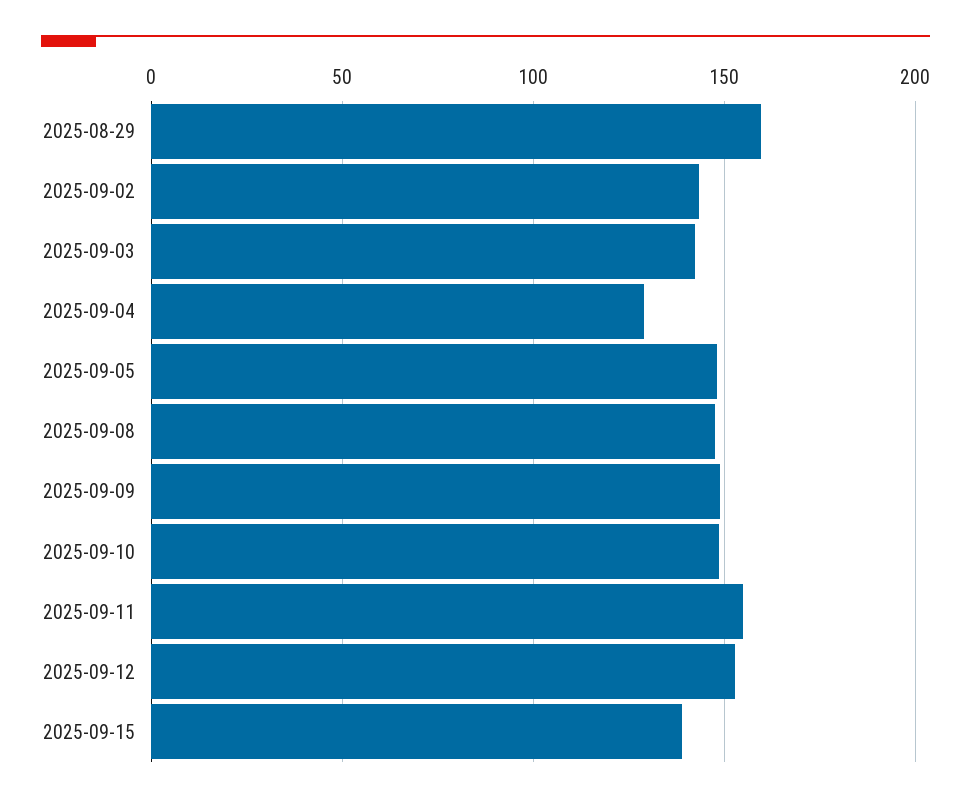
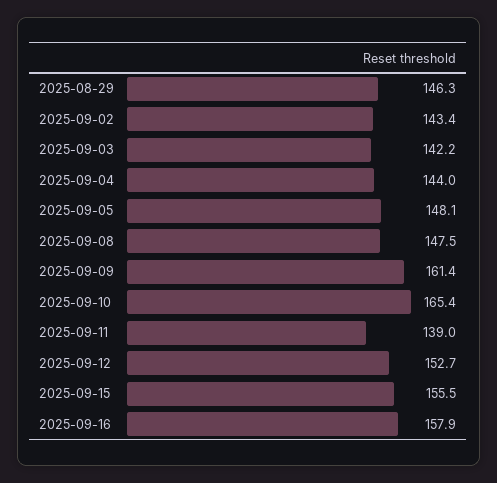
2025-08-29: 160 -> 146.3
2025-09-04: 130 -> 144
2025-09-09: 150 -> 161.4
2025-09-10: 150 -> 165.4
2025-09-11: 155 -> 139
2025-09-15: 140 -> 155.5
2025-09-16: none -> 157.9

